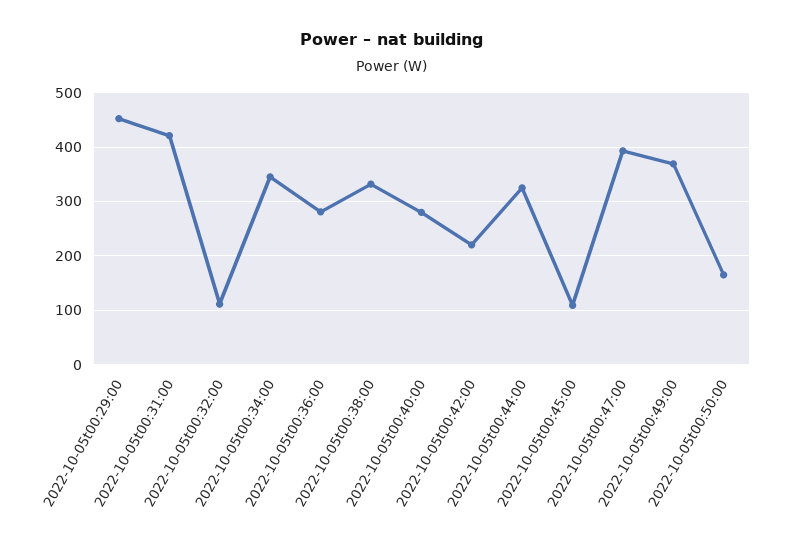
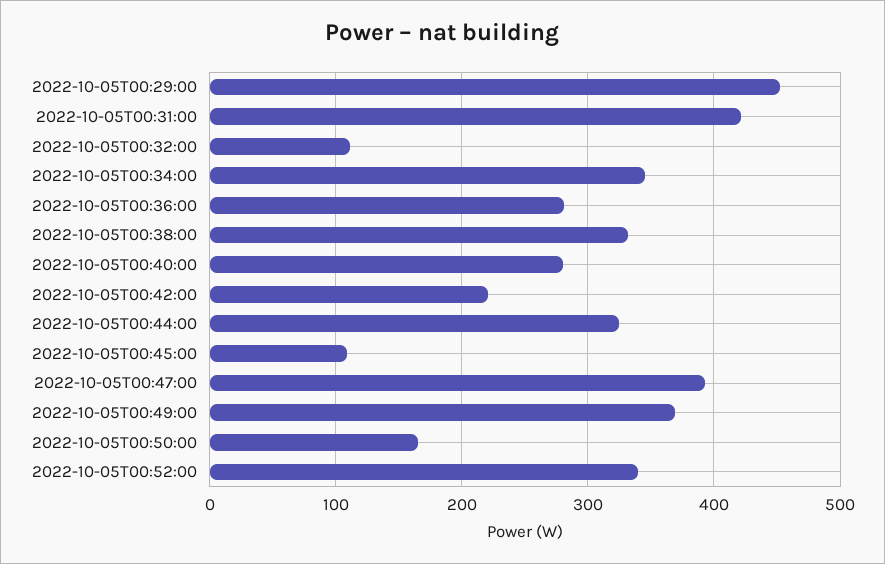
2022-10-05T00:52:00: none -> 340

